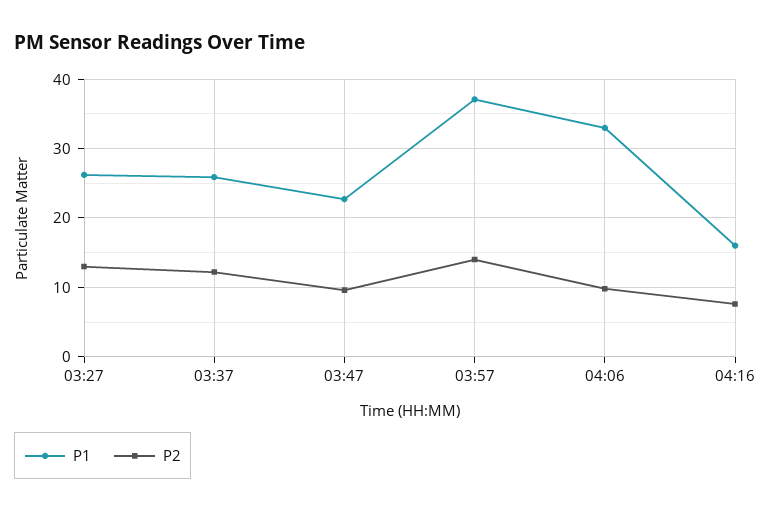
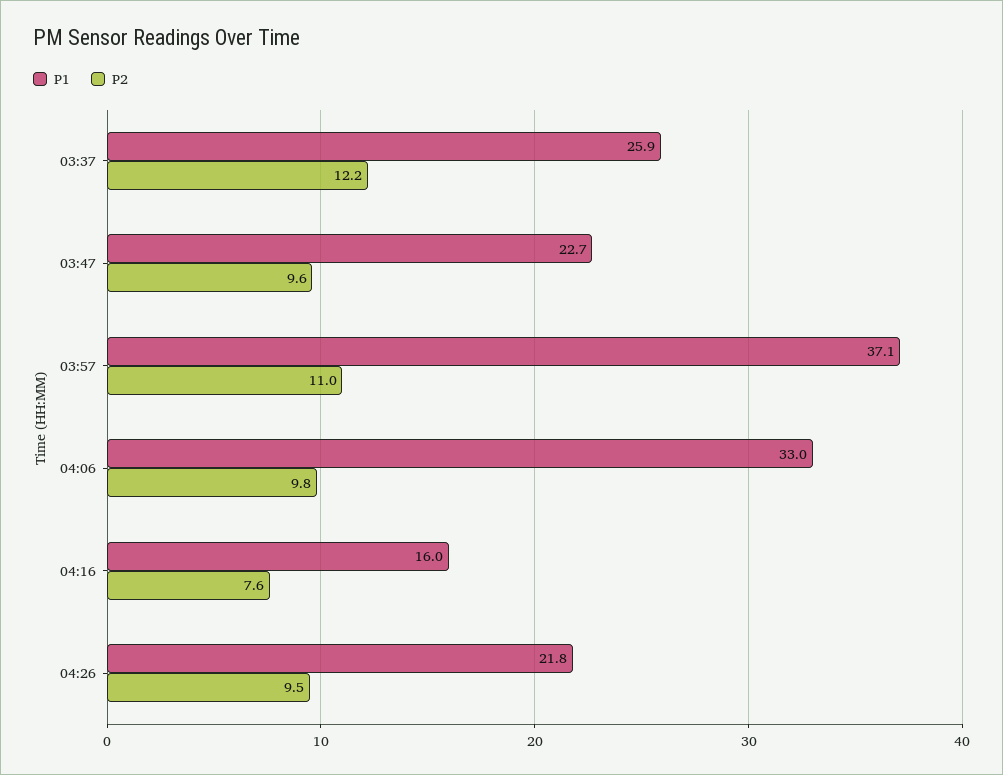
P1, 03:27: 26 -> none
P2, 03:27: 13 -> none
P2, 03:57: 14 -> 11
P1, 04:26: none -> 21.8
P2, 04:26: none -> 9.5

